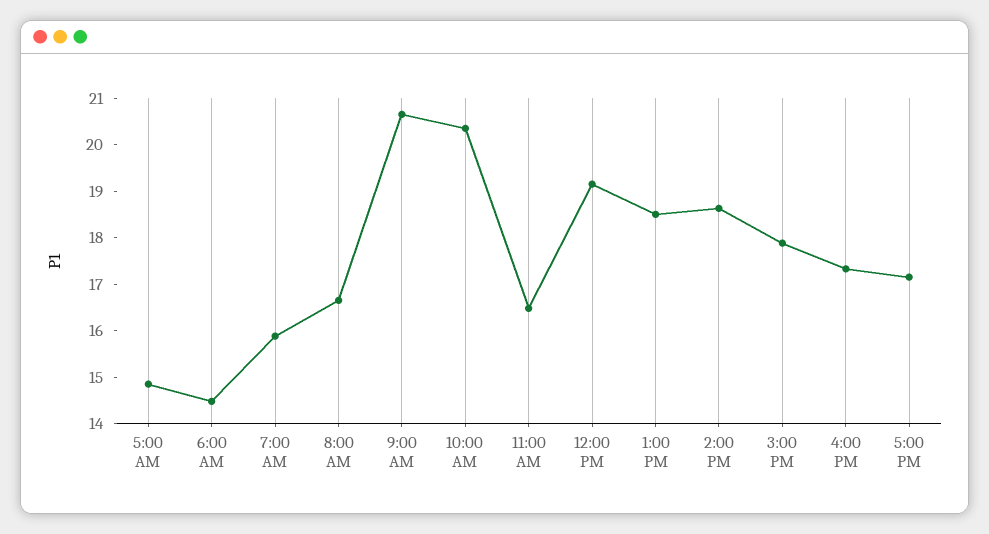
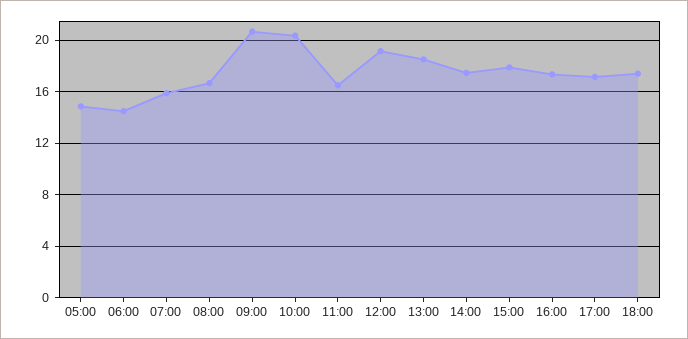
2:00 PM: 18.6 -> 17.5
18:00: none -> 17.5

